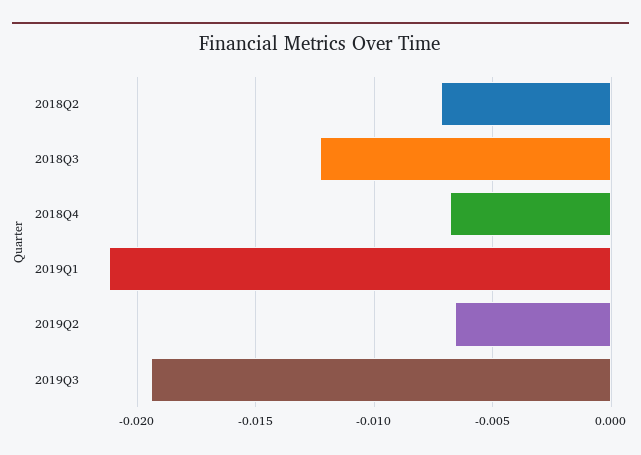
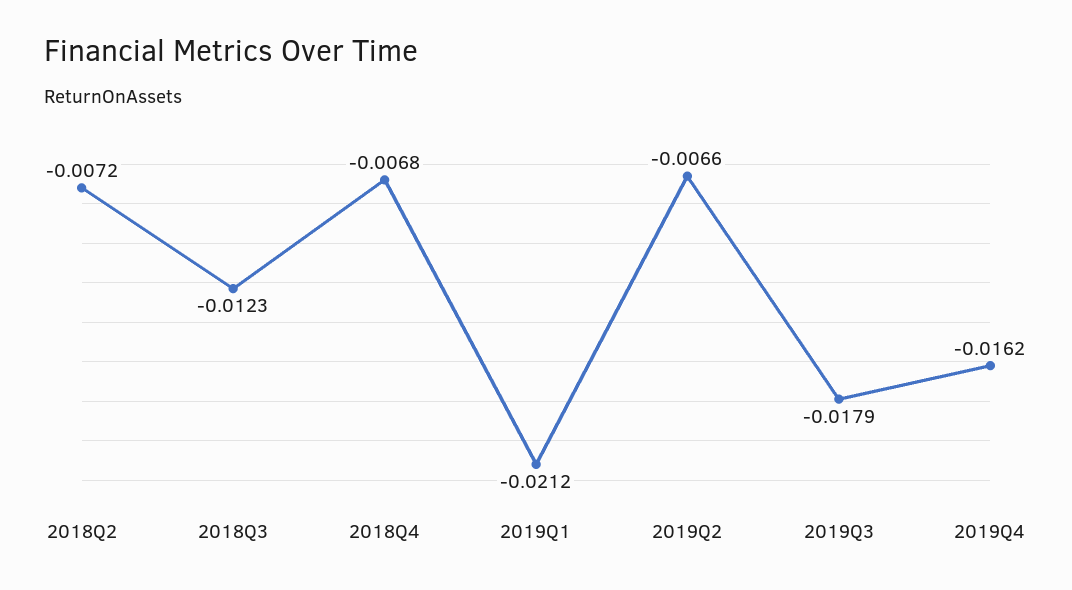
2019Q3: -0.0195 -> -0.0179
2019Q4: none -> -0.0162

